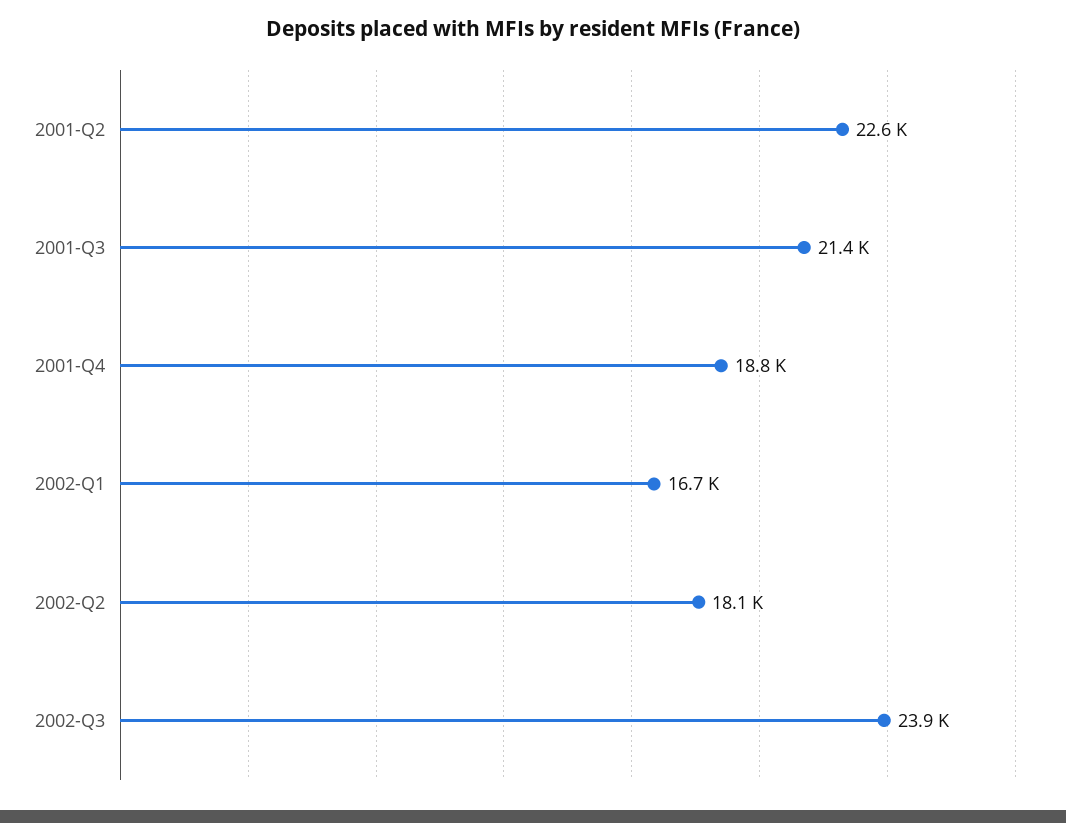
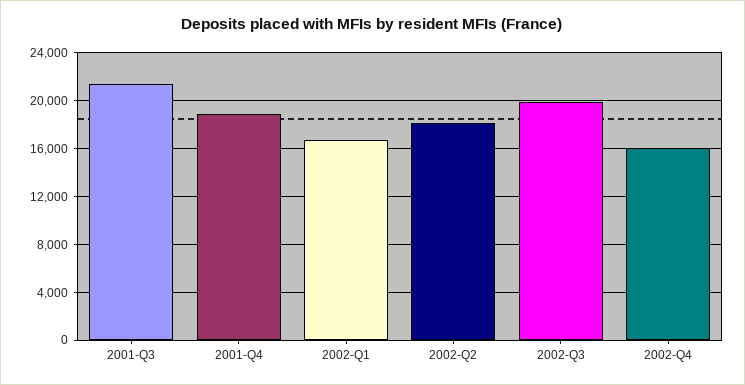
2001-Q2: 22600 -> none
2002-Q3: 23900 -> 20000
2002-Q4: none -> 16000

